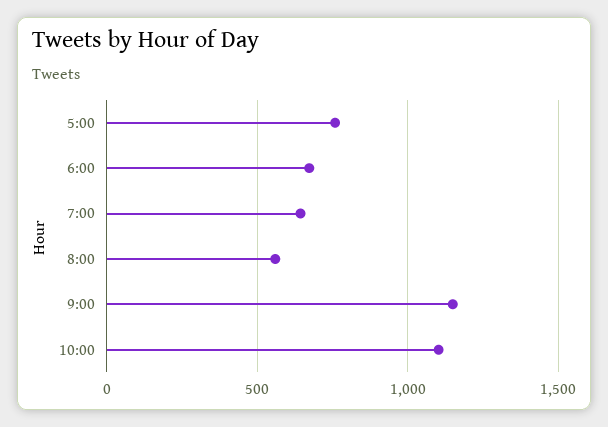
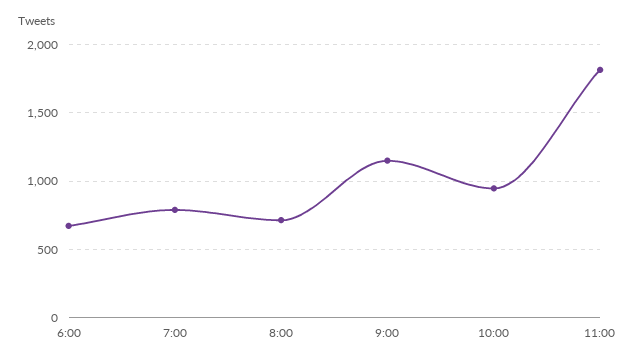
5:00: 750 -> none
7:00: 650 -> 800
8:00: 550 -> 700
10:00: 1100 -> 950
11:00: none -> 1800

